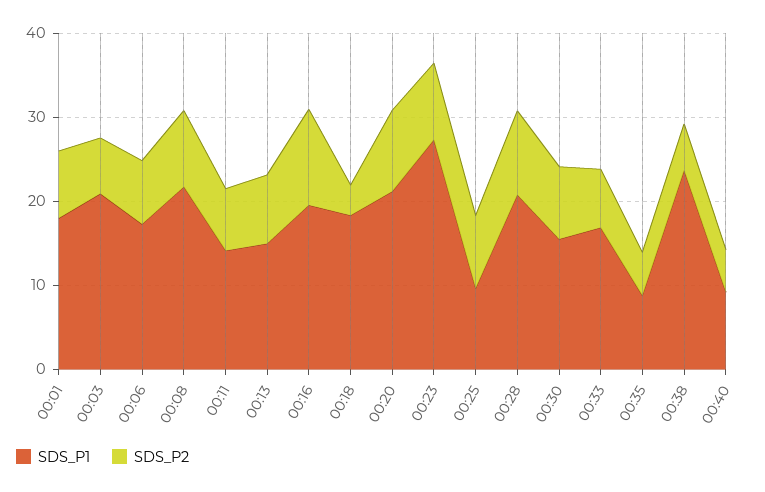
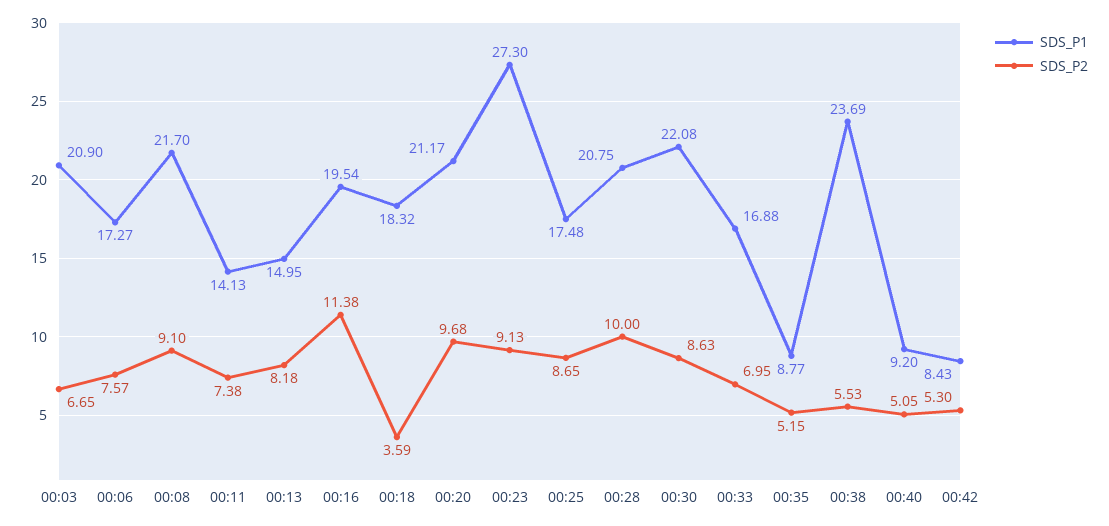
SDS_P1, 00:01: 18 -> none
SDS_P2, 00:01: 8 -> none
SDS_P1, 00:25: 10 -> 17.48
SDS_P1, 00:30: 16 -> 22.08
SDS_P1, 00:42: none -> 8.43
SDS_P2, 00:42: none -> 5.3

